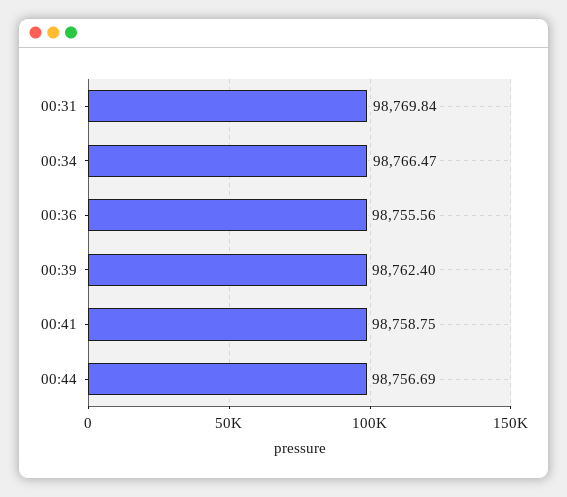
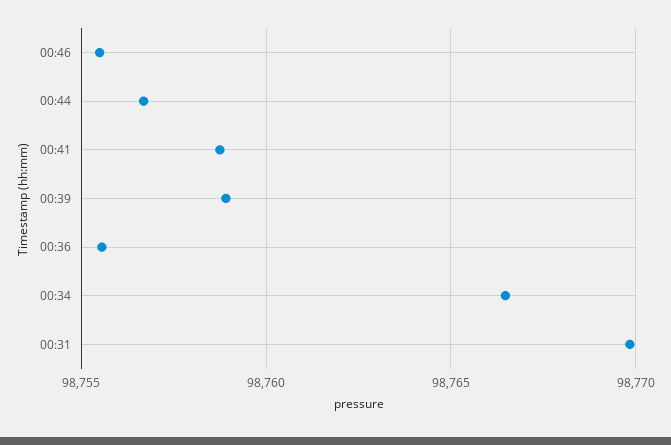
00:39: 98762.4 -> 98759
00:46: none -> 98755.5

